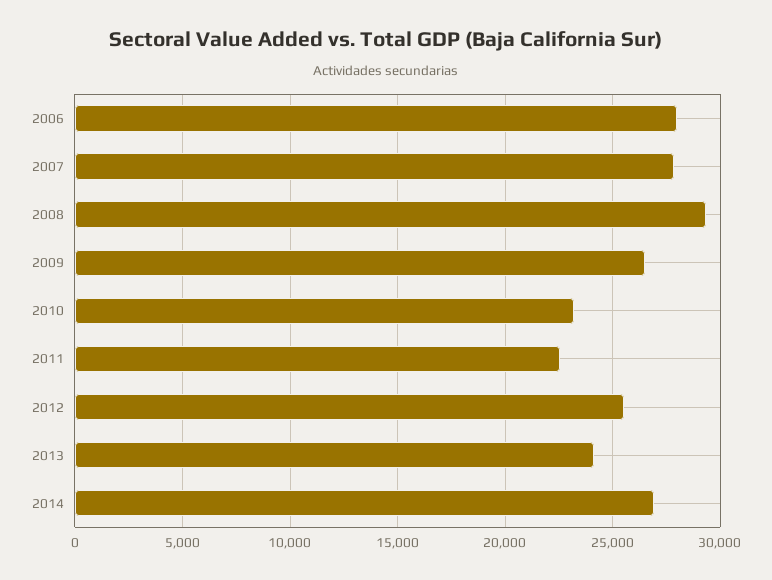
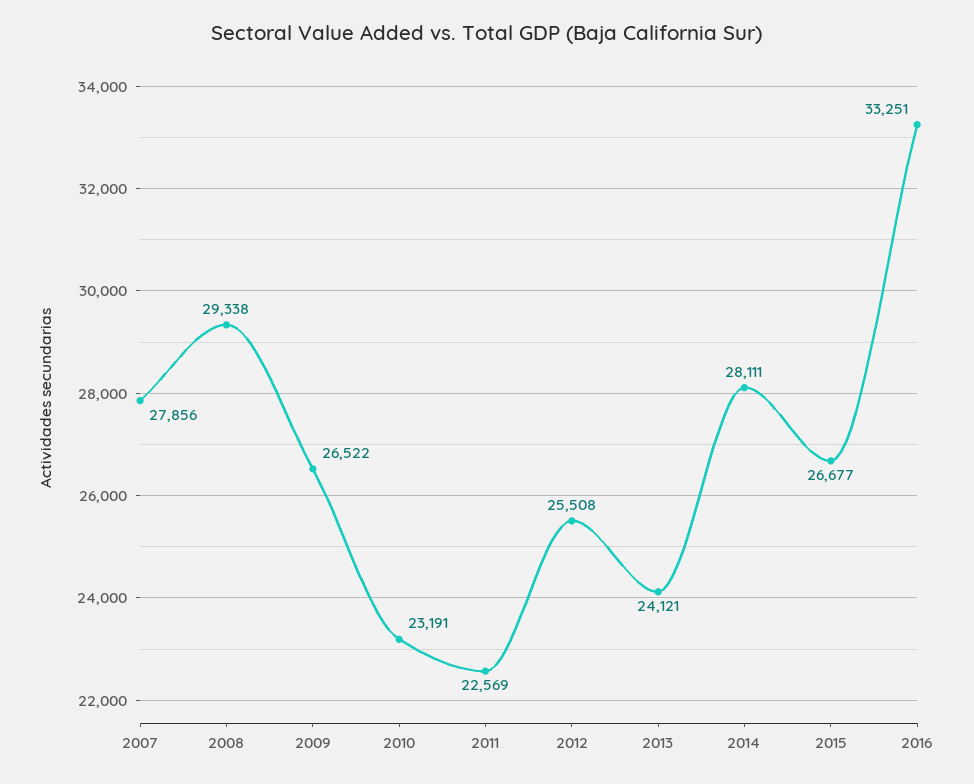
2006: 28000 -> none
2014: 27000 -> 28111
2015: none -> 26677
2016: none -> 33251

